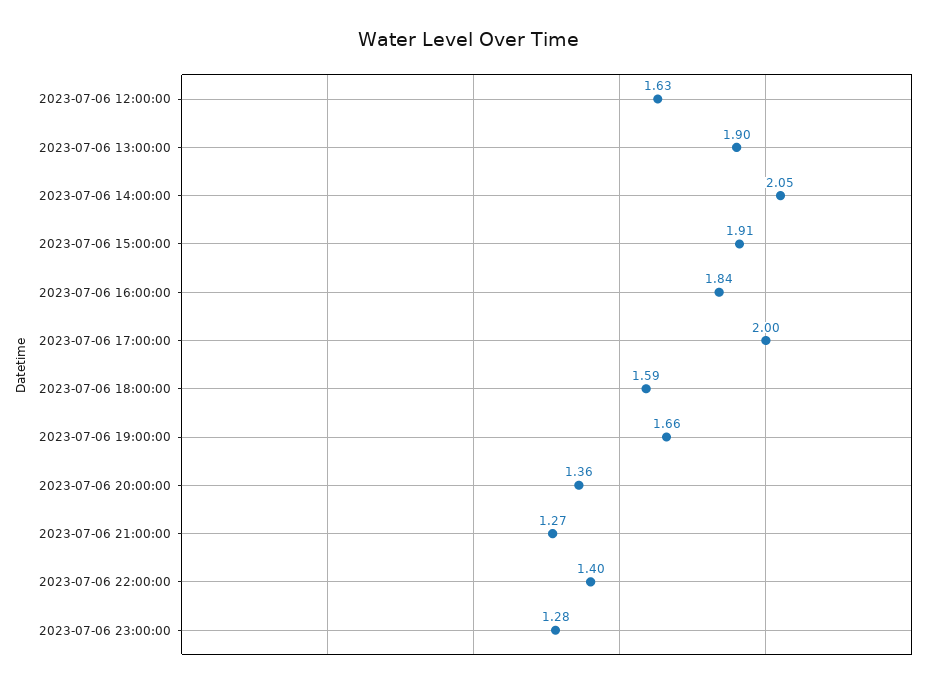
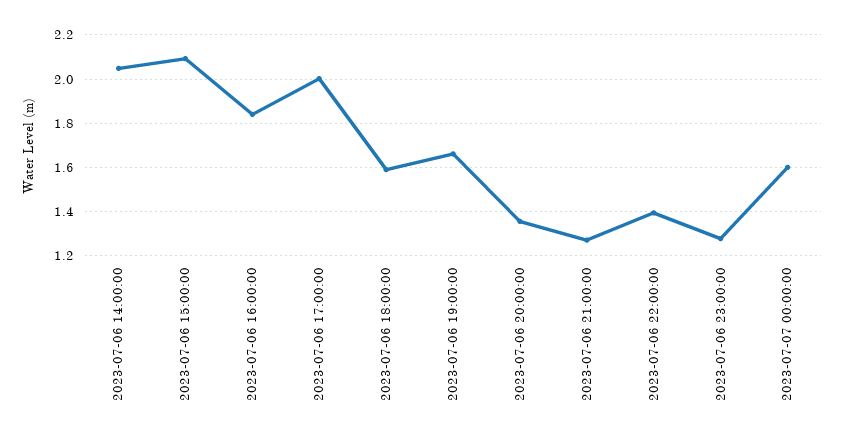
2023-07-06 12:00:00: 1.63 -> none
2023-07-06 13:00:00: 1.9 -> none
2023-07-06 15:00:00: 1.91 -> 2.1
2023-07-07 00:00:00: none -> 1.6

